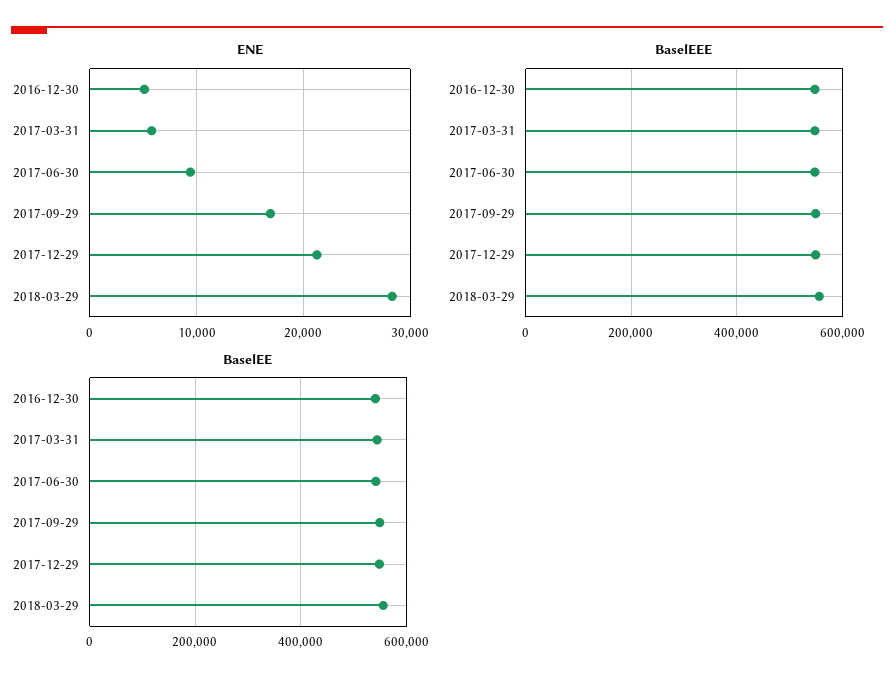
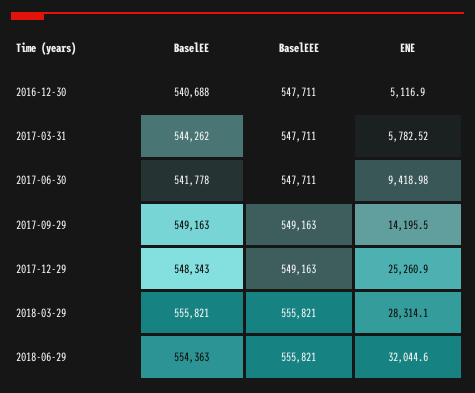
ENE, 2017-09-29: 17000 -> 14195.5
ENE, 2017-12-29: 21000 -> 25260.9
BaselEE, 2018-06-29: none -> 554363
BaselEEE, 2018-06-29: none -> 555821
ENE, 2018-06-29: none -> 32044.6

